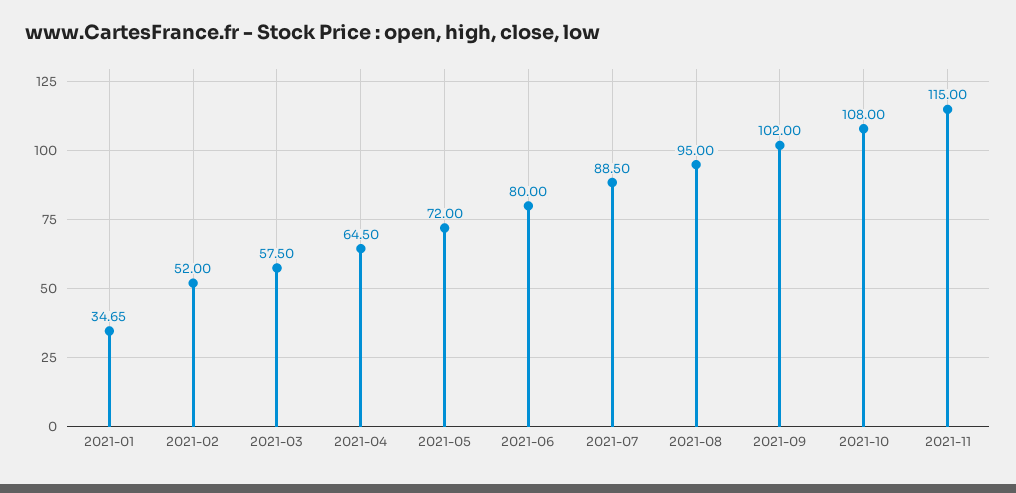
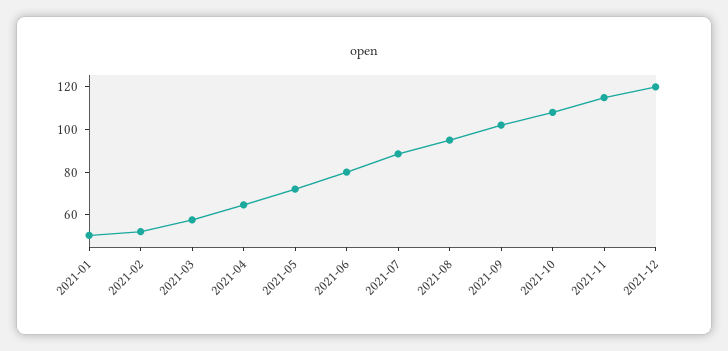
2021-01: 34.65 -> 50
2021-12: none -> 120

